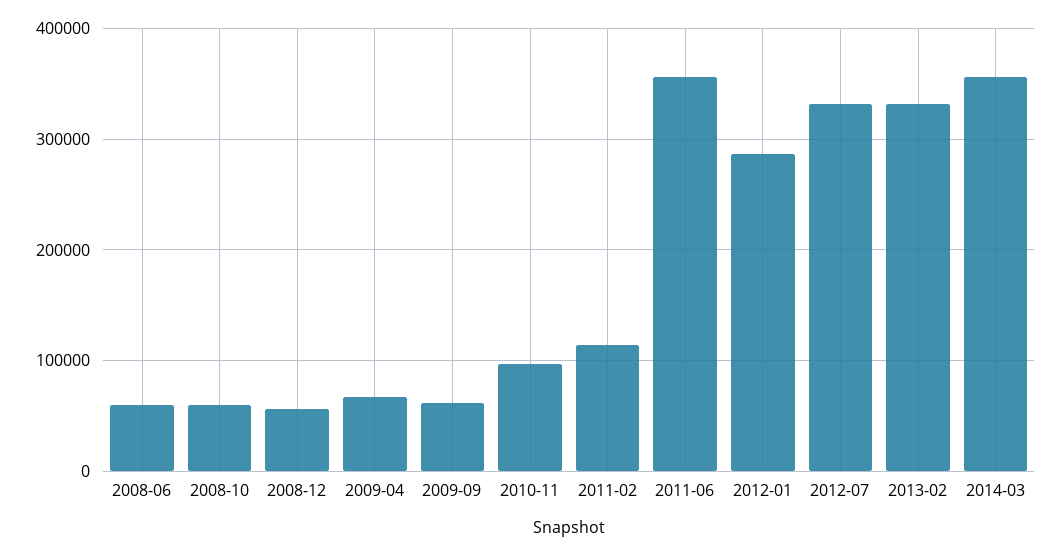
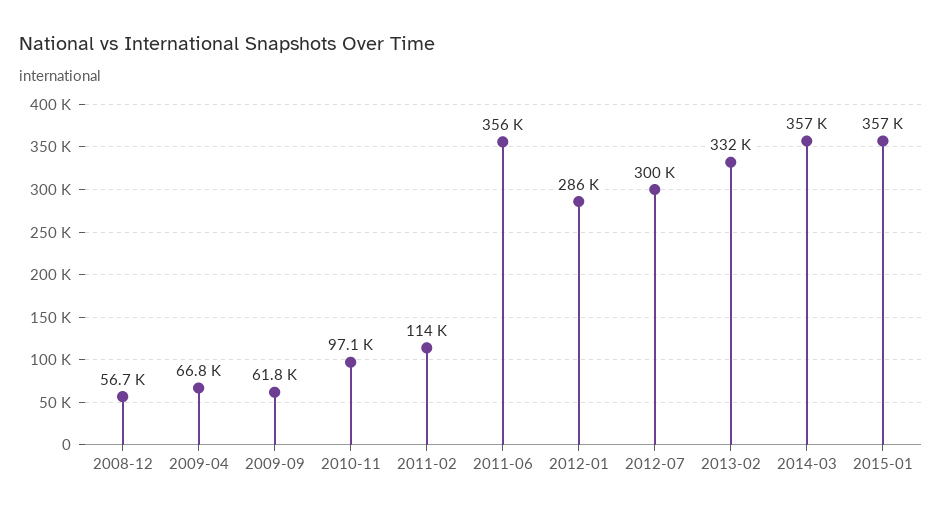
2008-06: 60000 -> none
2008-10: 60000 -> none
2012-07: 330000 -> 300000
2015-01: none -> 357000

